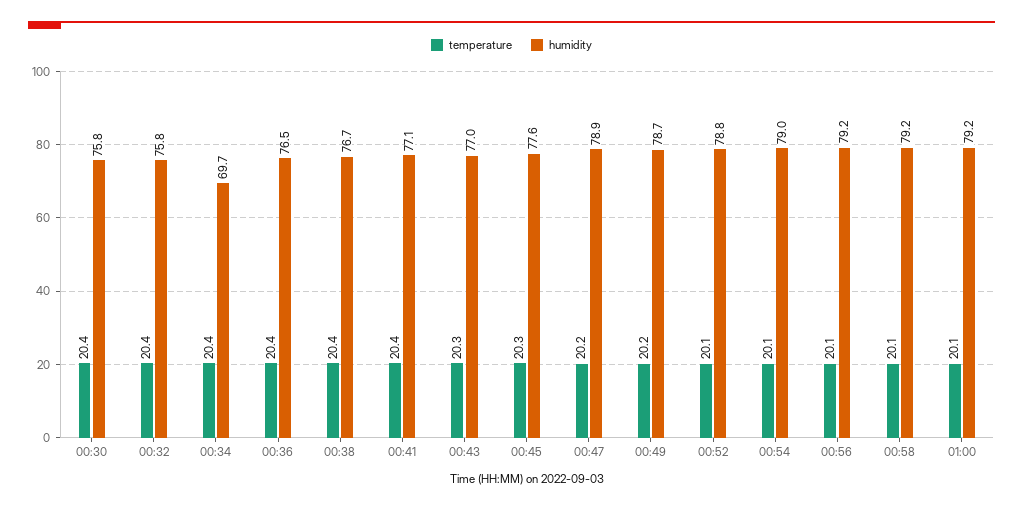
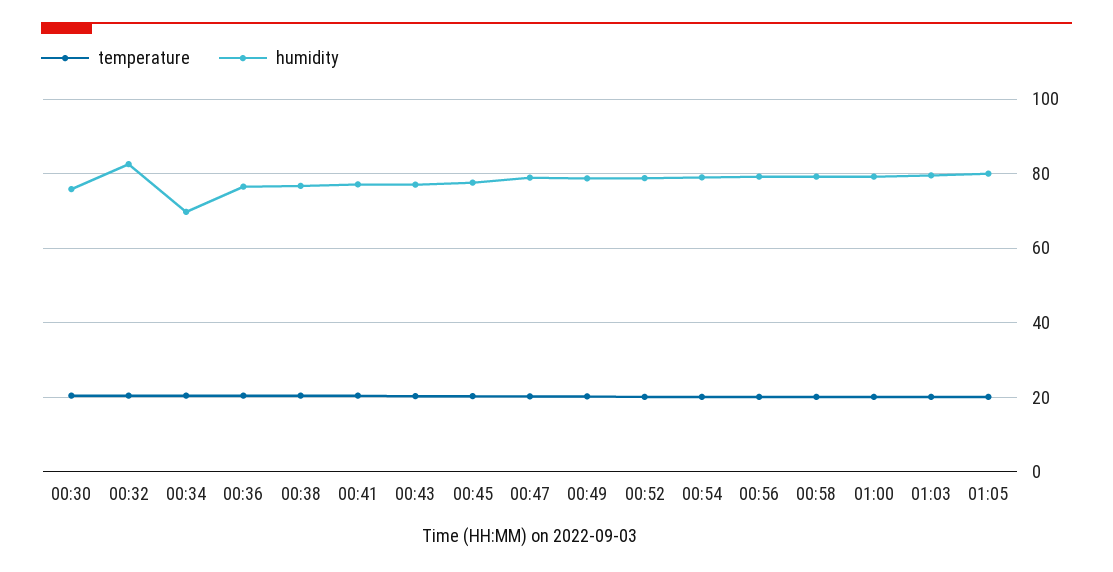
humidity, 00:32: 75.8 -> 82
temperature, 01:03: none -> 20
humidity, 01:03: none -> 80
temperature, 01:05: none -> 20
humidity, 01:05: none -> 80

